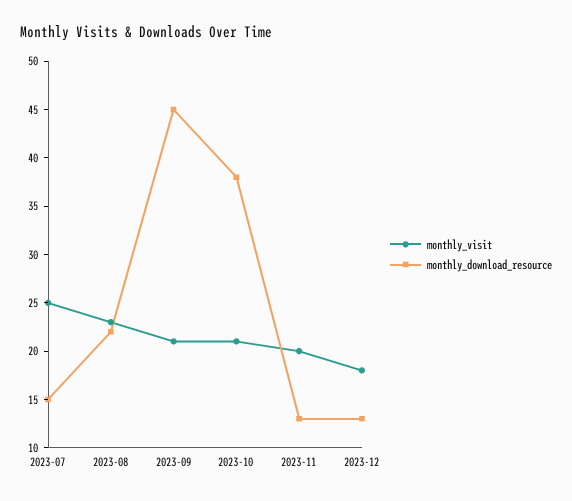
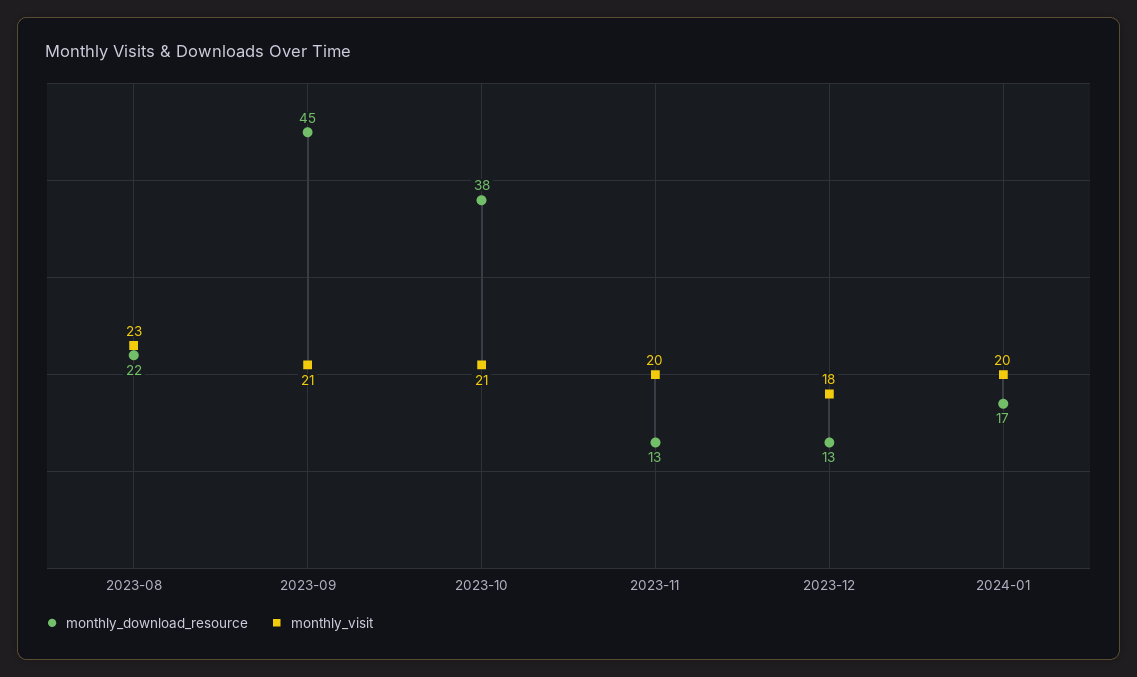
monthly_visit, 2023-07: 25 -> none
monthly_download_resource, 2023-07: 15 -> none
monthly_download_resource, 2024-01: none -> 17
monthly_visit, 2024-01: none -> 20

